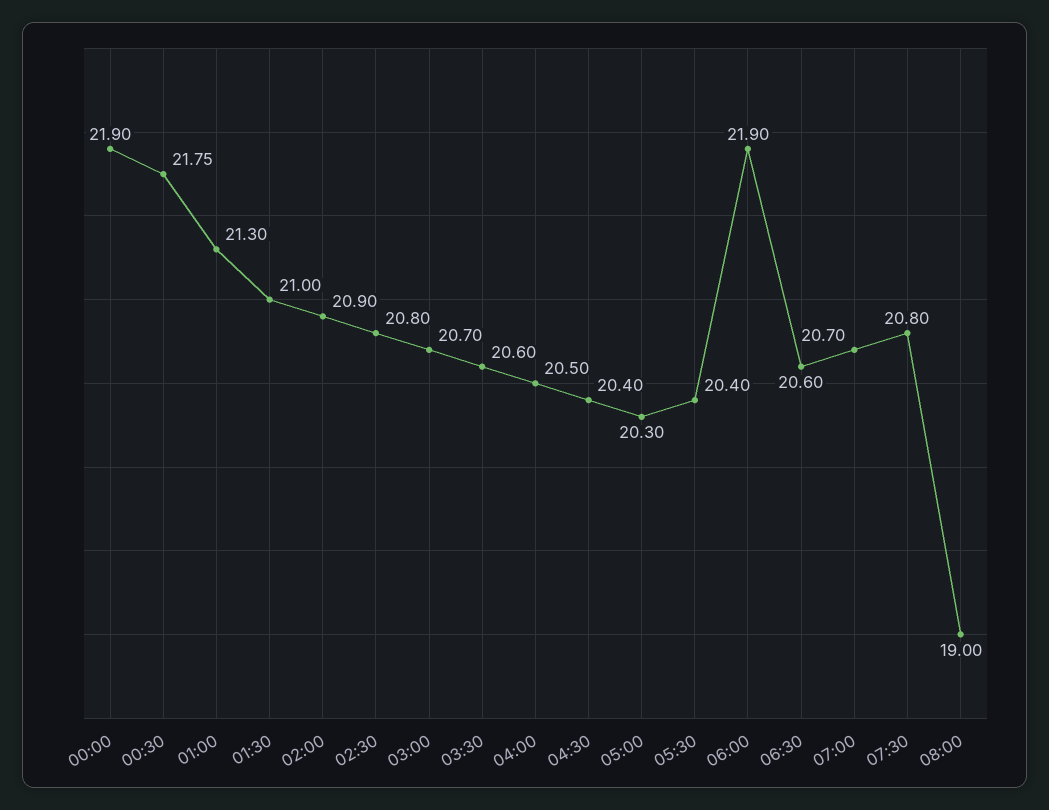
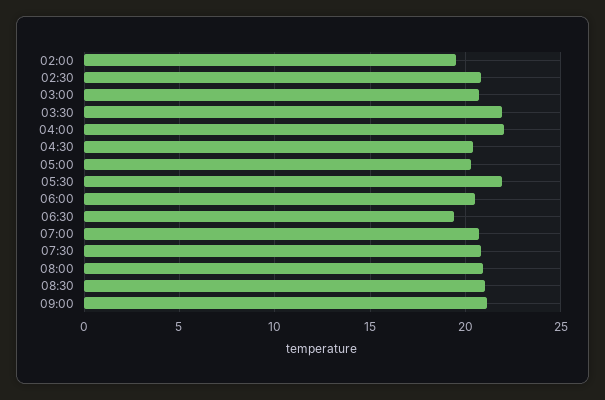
00:00: 21.9 -> none
00:30: 21.75 -> none
01:00: 21.3 -> none
01:30: 21 -> none
02:00: 20.9 -> 19.5
03:30: 20.6 -> 22
04:00: 20.5 -> 22
05:30: 20.4 -> 22
06:00: 21.9 -> 20.5
06:30: 20.6 -> 19.5
08:00: 19 -> 21
08:30: none -> 21
09:00: none -> 21

